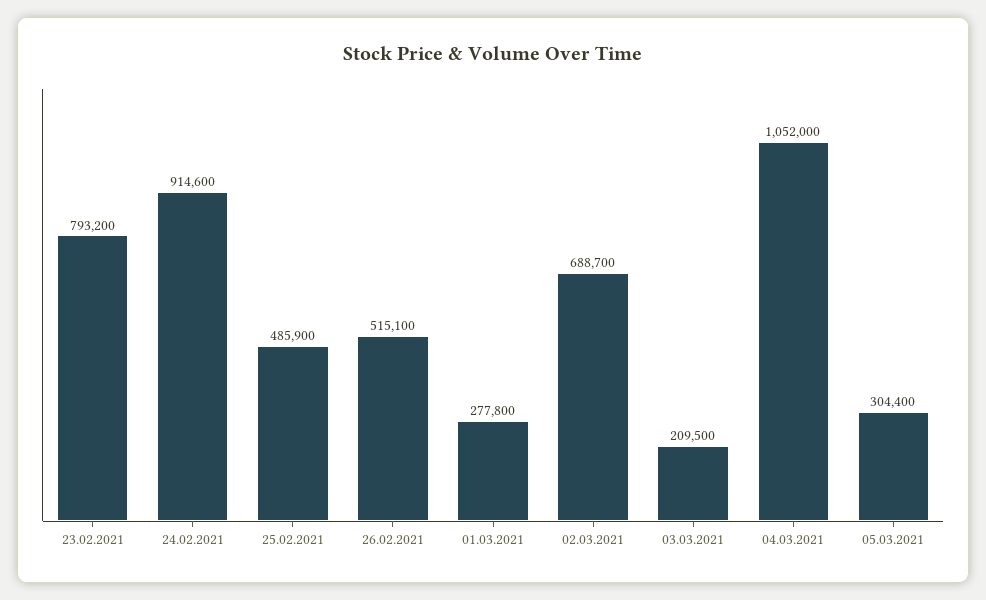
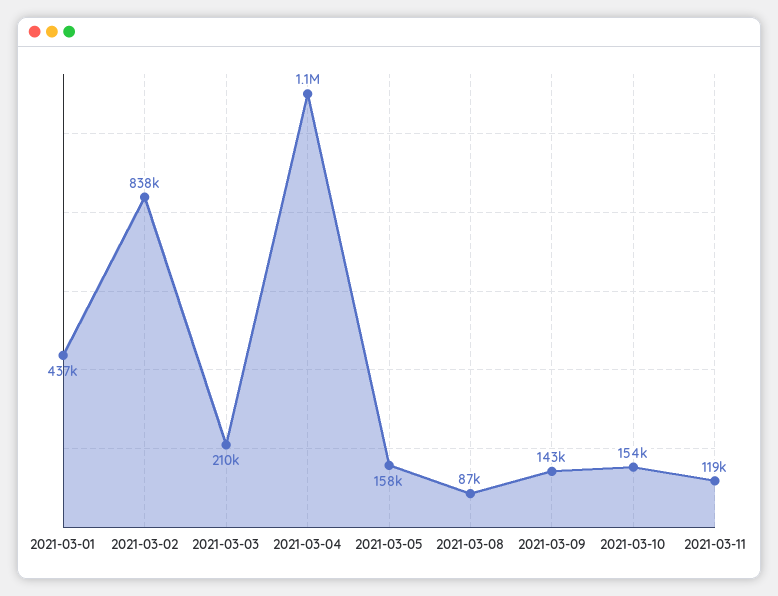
23.02.2021: 793200 -> none
24.02.2021: 914600 -> none
25.02.2021: 485900 -> none
26.02.2021: 515100 -> none
01.03.2021: 277800 -> 437000
02.03.2021: 688700 -> 838000
05.03.2021: 304400 -> 158000
2021-03-08: none -> 87000
2021-03-09: none -> 143000
2021-03-10: none -> 154000
2021-03-11: none -> 119000

